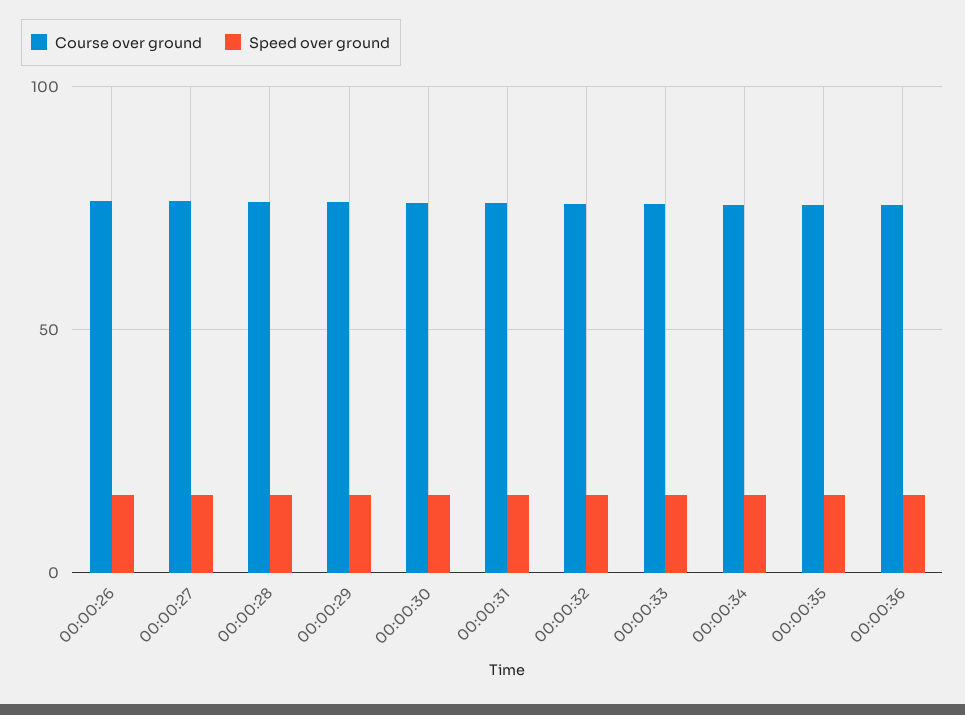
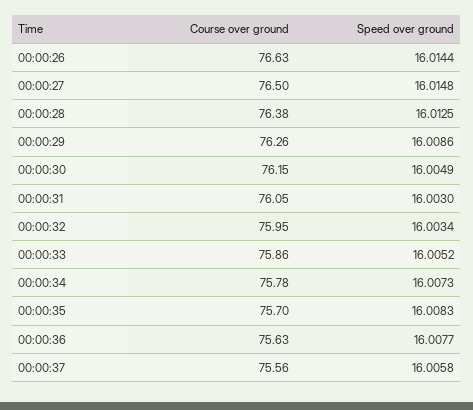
Course over ground, 00:00:37: none -> 75.56
Speed over ground, 00:00:37: none -> 16.0058

